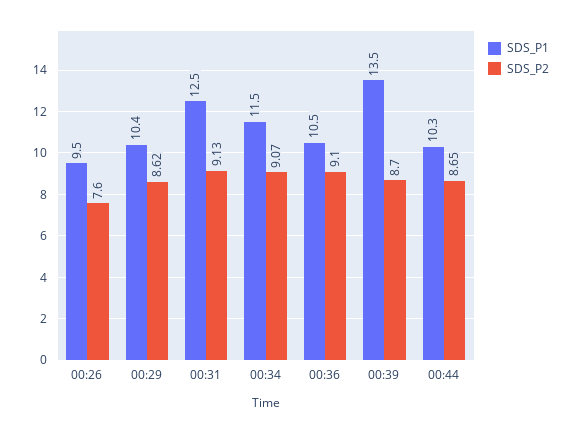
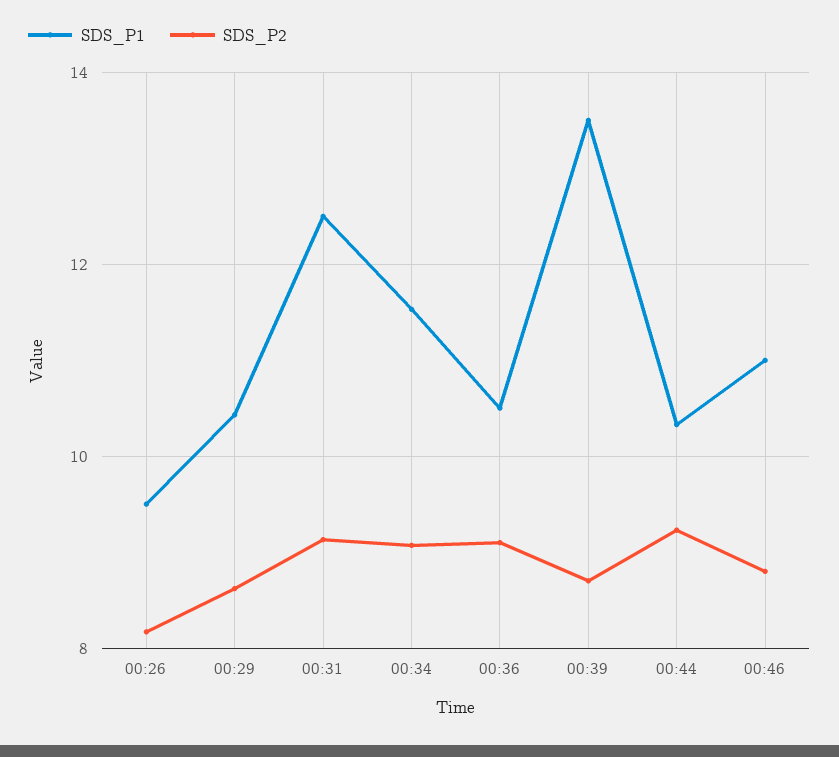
SDS_P2, 00:26: 7.6 -> 8.2
SDS_P2, 00:44: 8.65 -> 9.2
SDS_P1, 00:46: none -> 11
SDS_P2, 00:46: none -> 8.8

